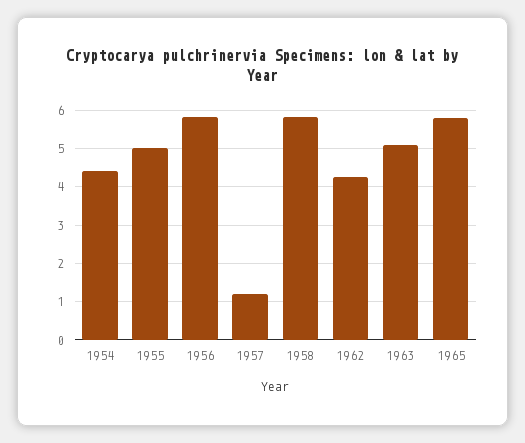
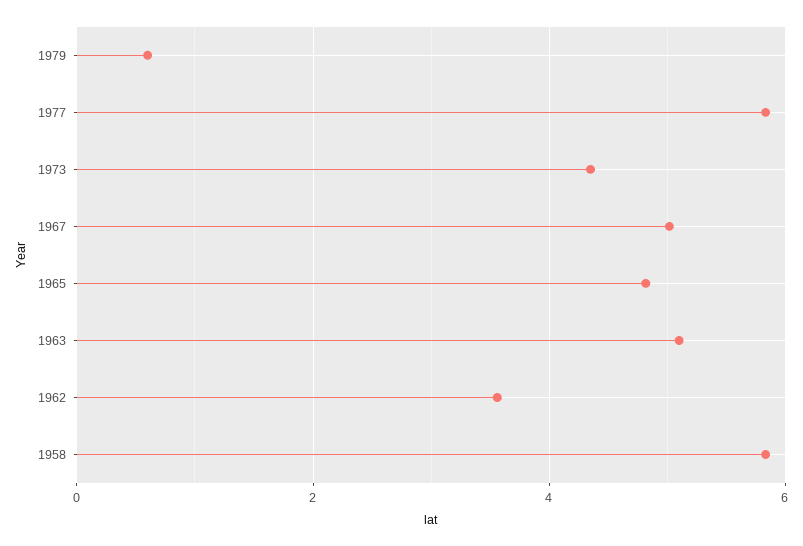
1954: 4.4 -> none
1955: 5 -> none
1956: 5.8 -> none
1957: 1.2 -> none
1962: 4.2 -> 3.6
1965: 5.8 -> 4.8
1979: none -> 0.6
1977: none -> 5.8
1973: none -> 4.4
1967: none -> 5

